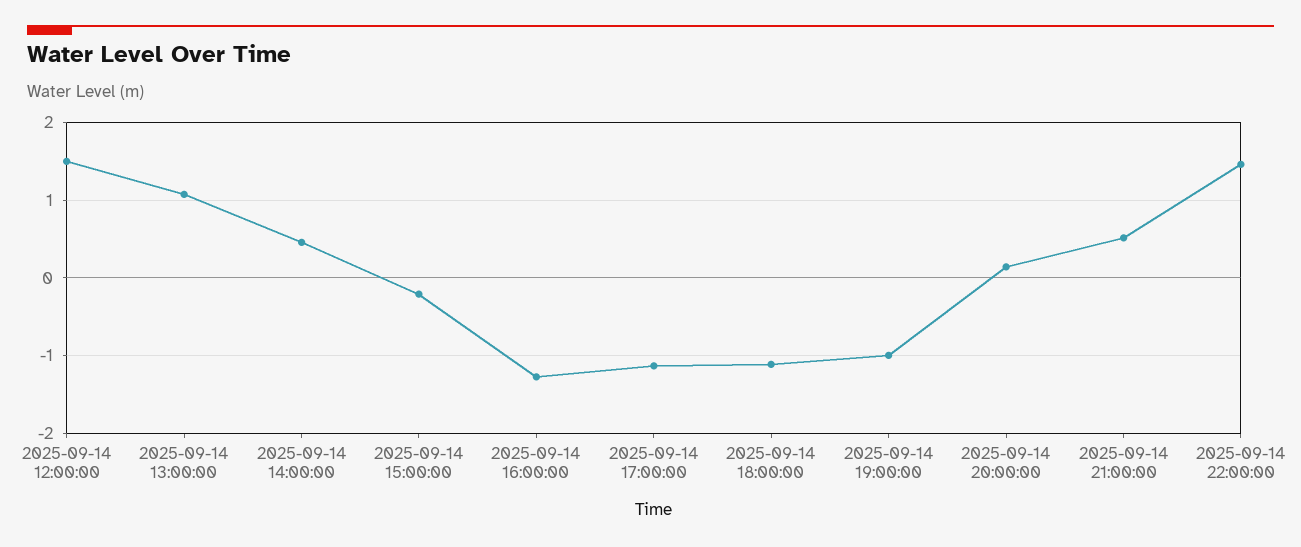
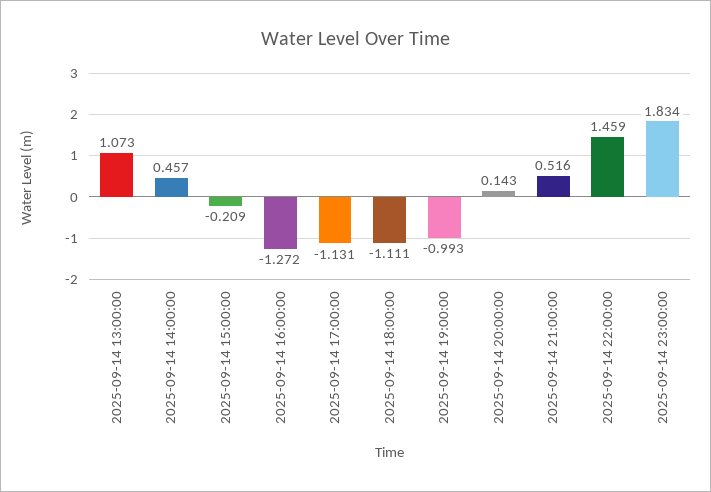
2025-09-14 12:00:00: 1.5 -> none
2025-09-14 23:00:00: none -> 1.834

